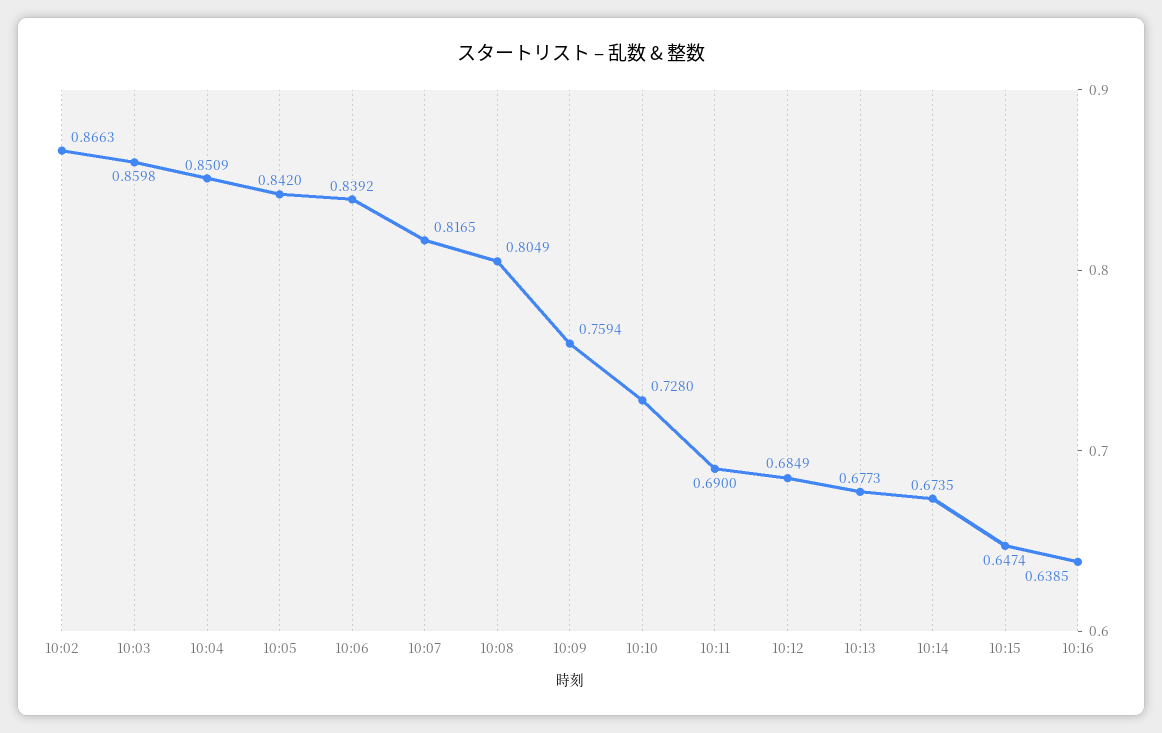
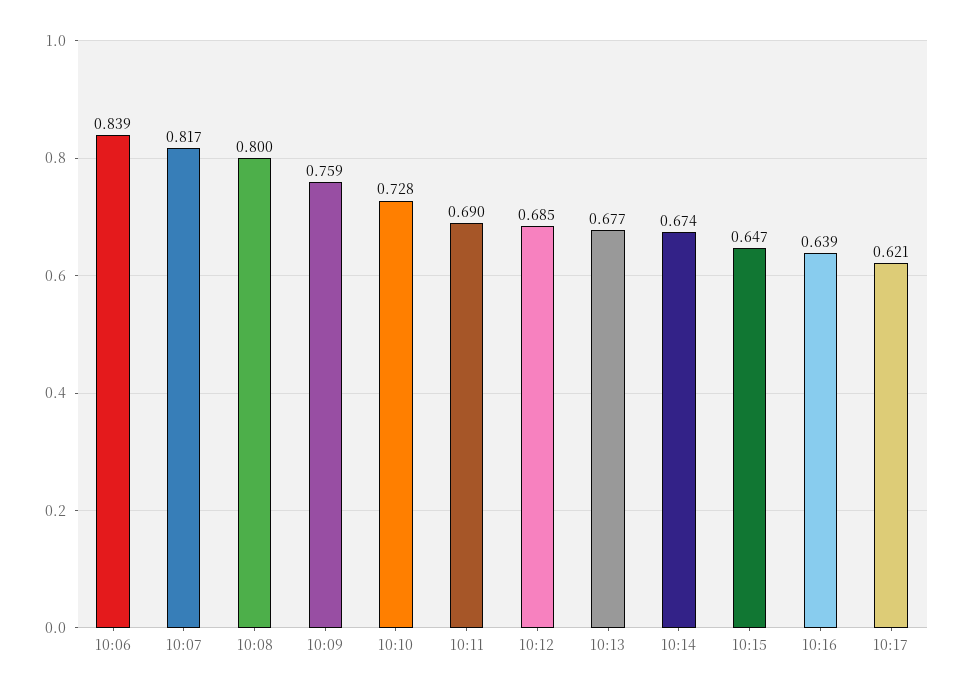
10:02: 0.8663 -> none
10:03: 0.8598 -> none
10:04: 0.8509 -> none
10:05: 0.842 -> none
10:08: 0.8049 -> 0.8
10:17: none -> 0.621

